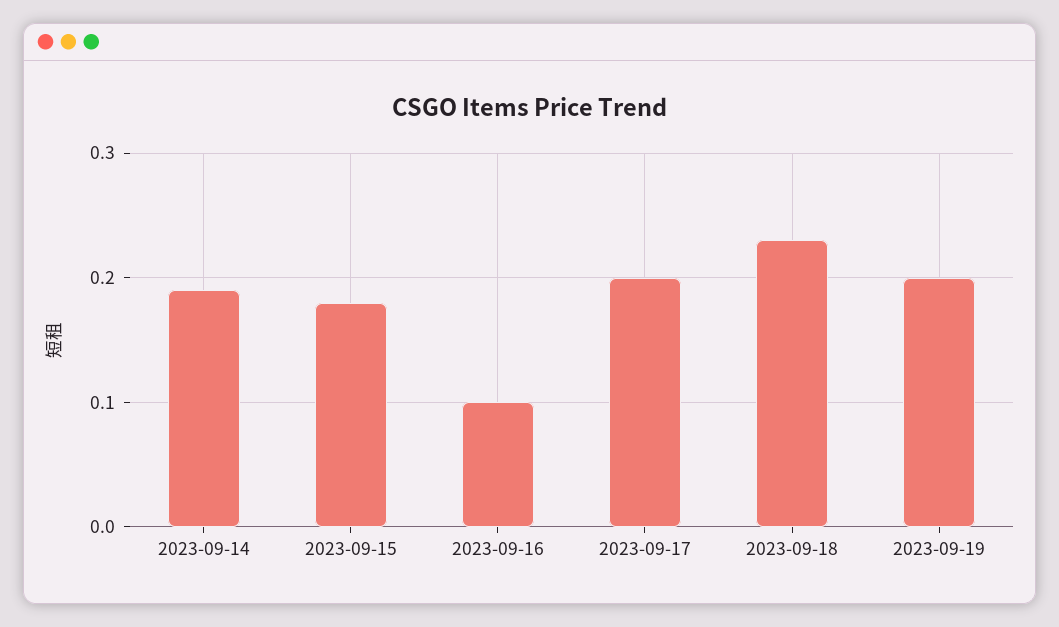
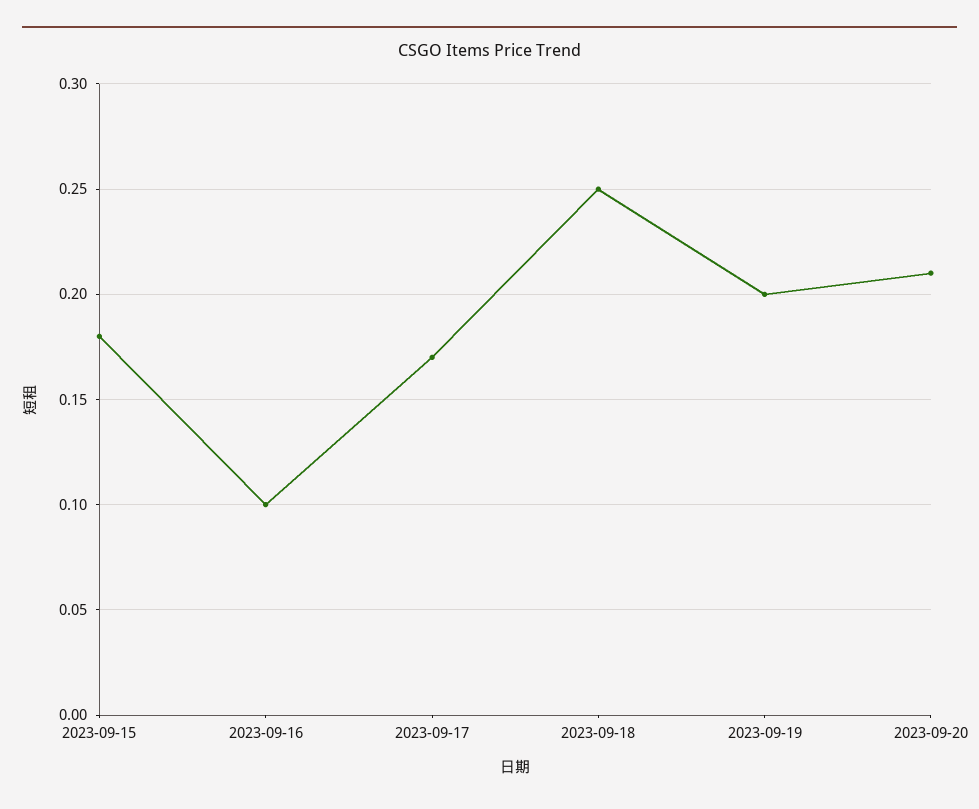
2023-09-14: 0.19 -> none
2023-09-17: 0.2 -> 0.17
2023-09-18: 0.23 -> 0.25
2023-09-20: none -> 0.21

